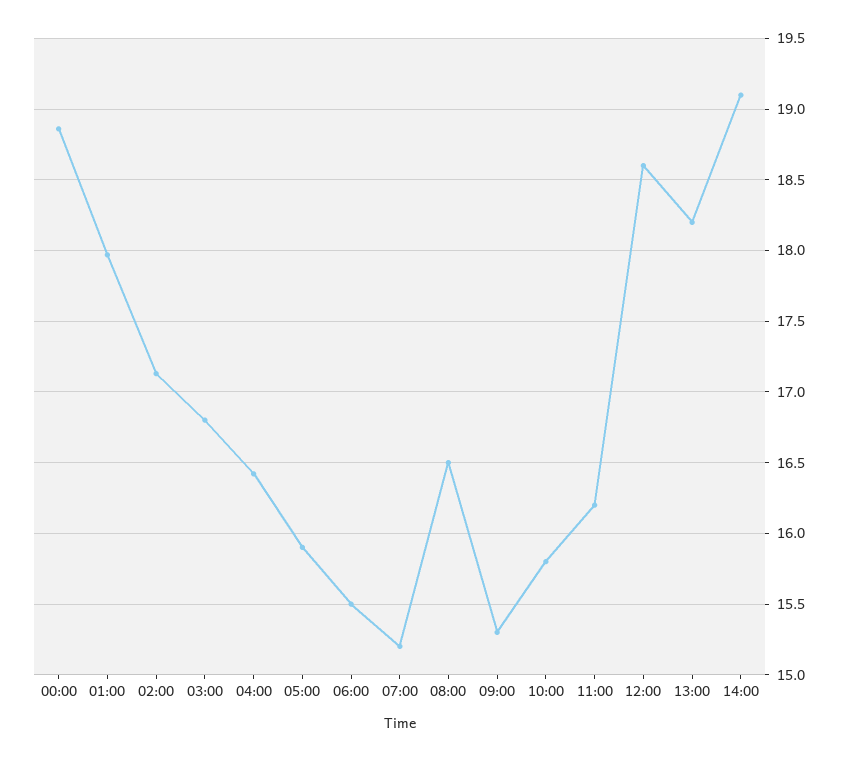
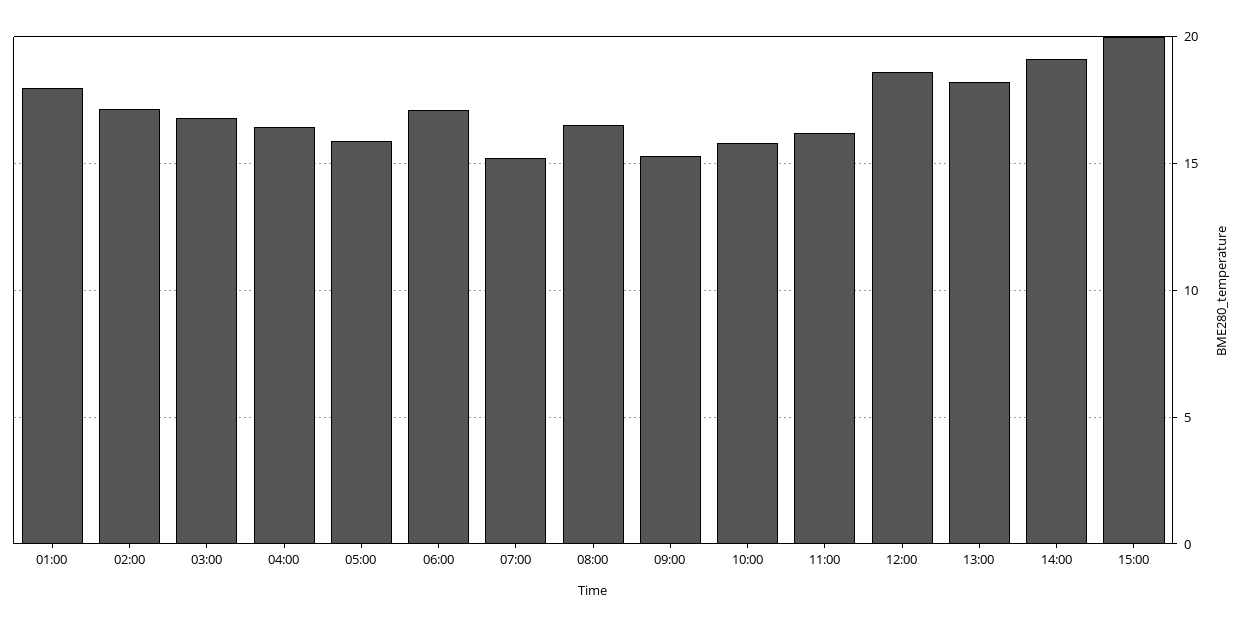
00:00: 18.85 -> none
06:00: 15.5 -> 17
15:00: none -> 20

